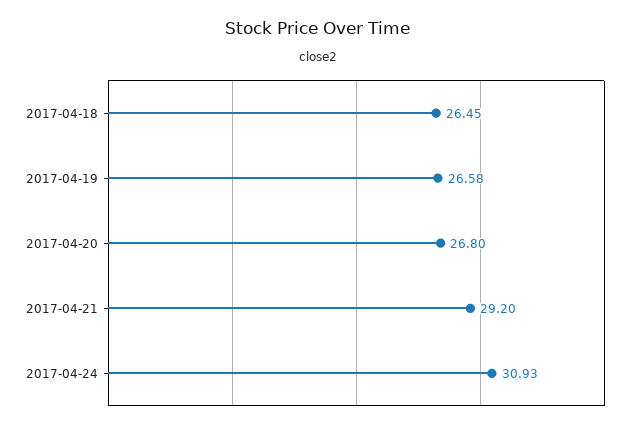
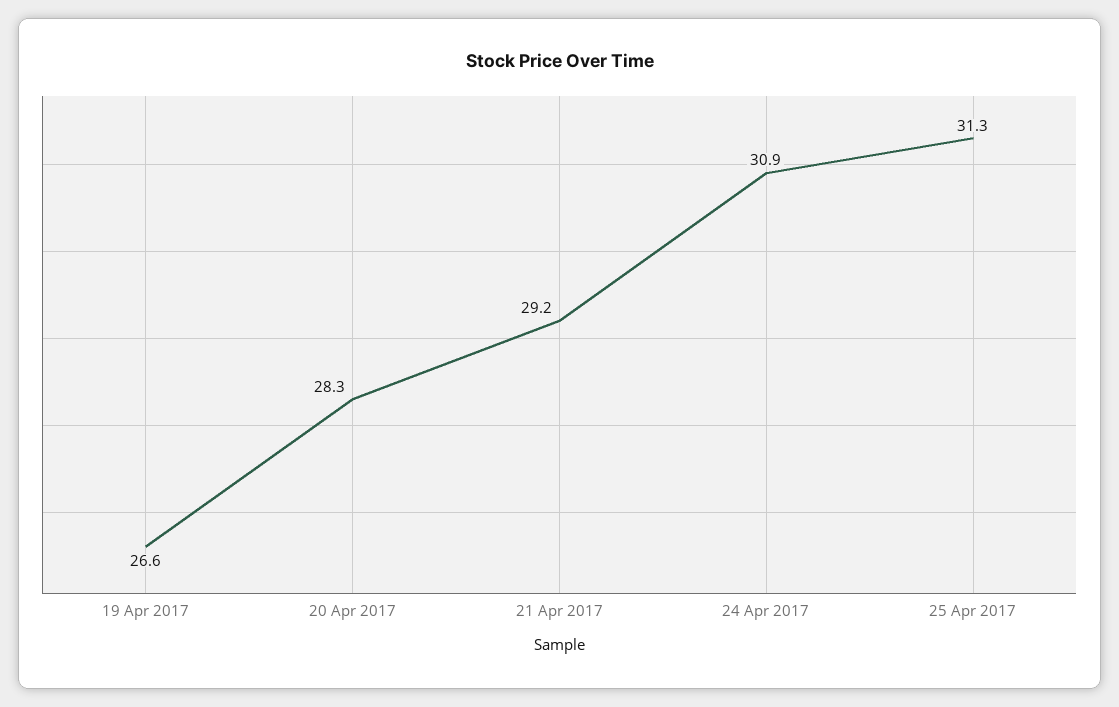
2017-04-18: 26.45 -> none
2017-04-20: 26.8 -> 28.3
25 Apr 2017: none -> 31.3

